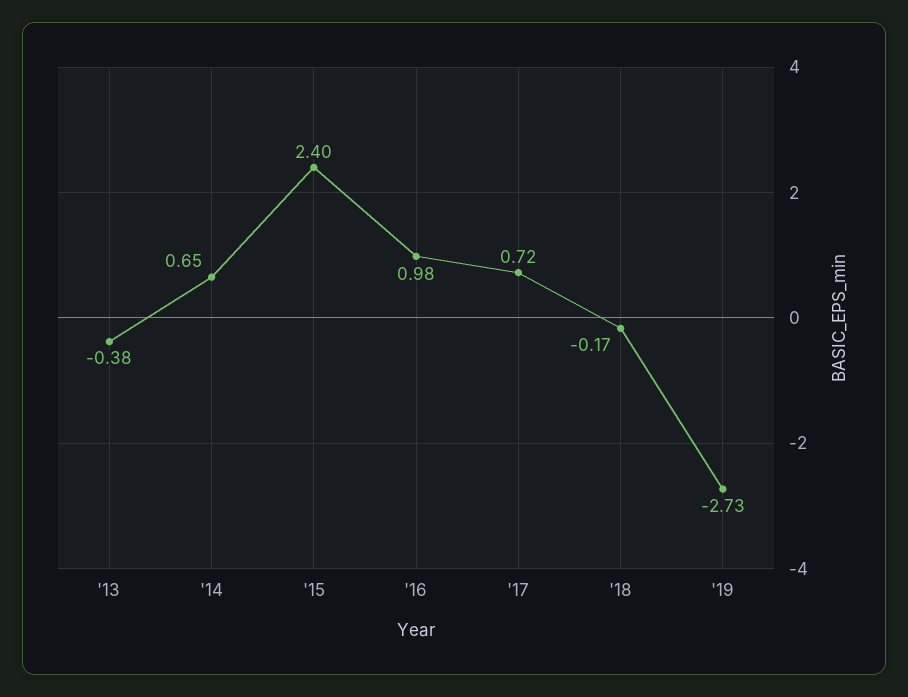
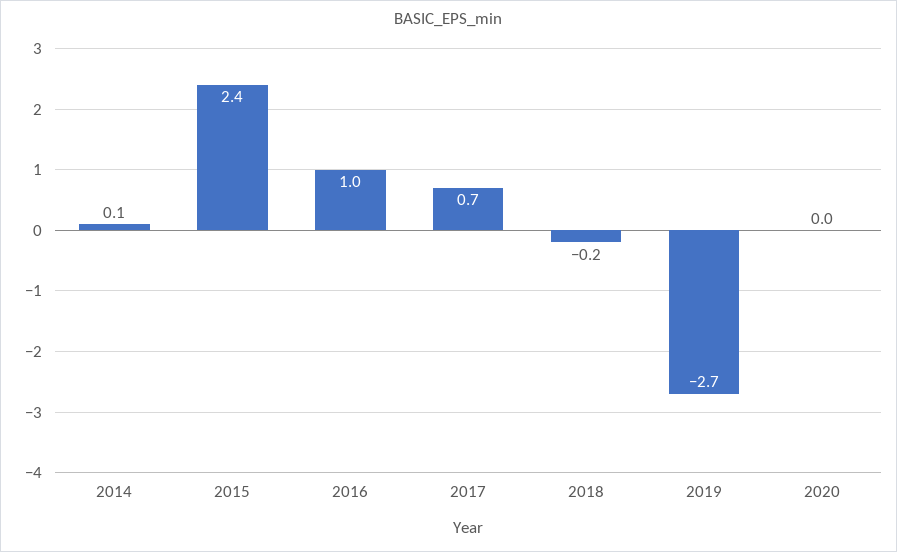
'13: -0.38 -> none
'14: 0.65 -> 0.1
2020: none -> 0

